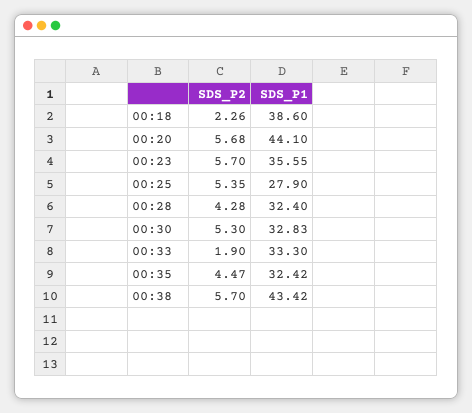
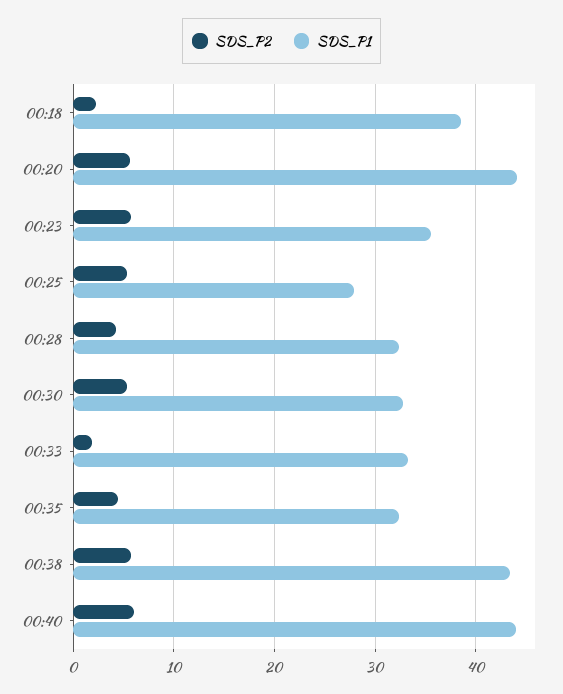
SDS_P2, 00:40: none -> 6
SDS_P1, 00:40: none -> 44

